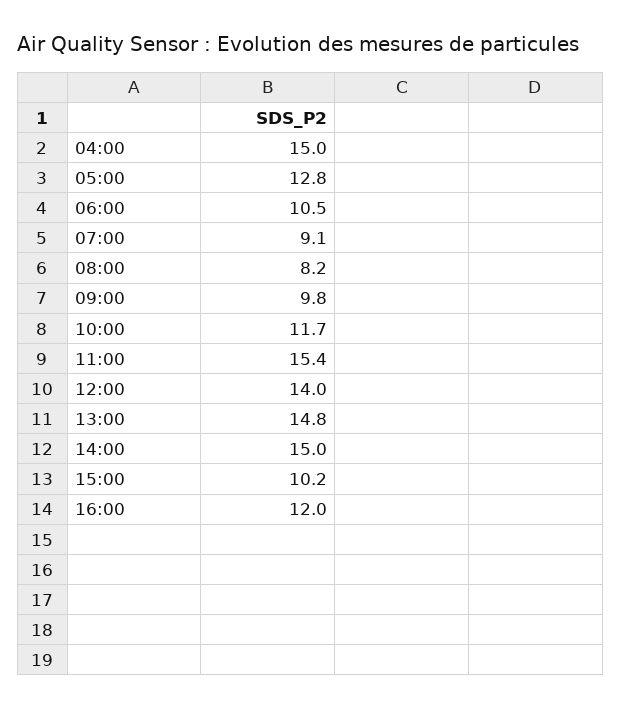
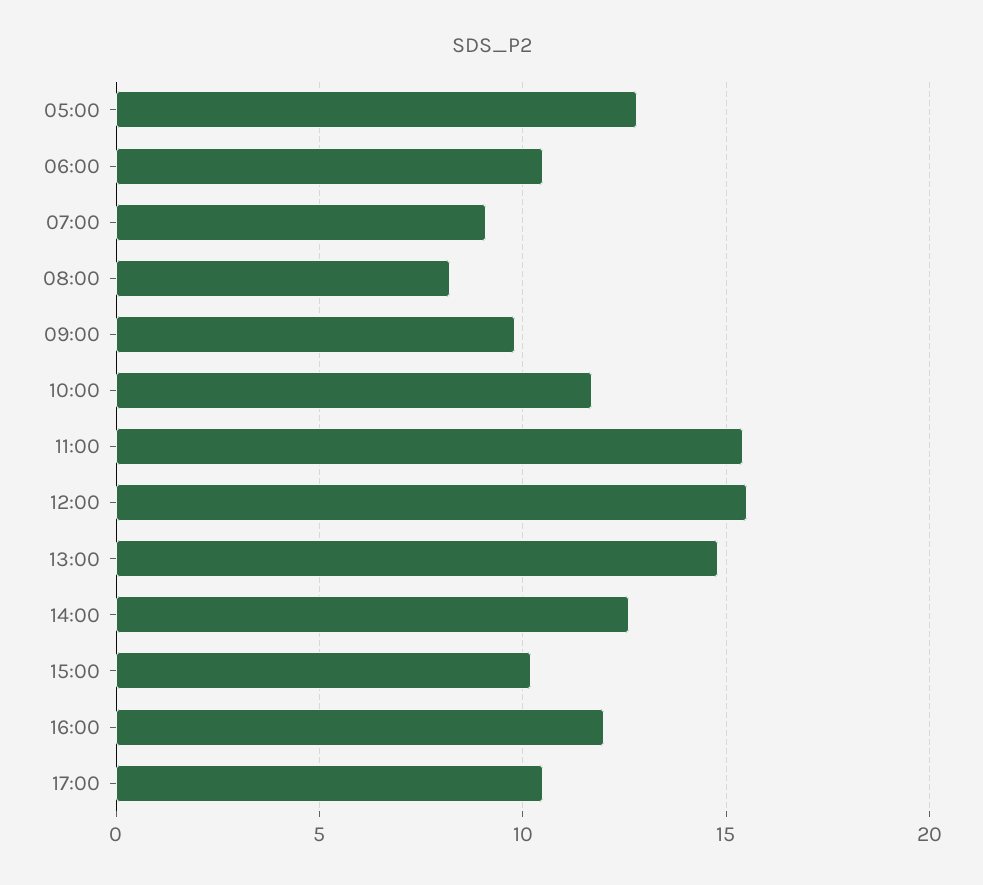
04:00: 15 -> none
12:00: 14 -> 15.5
14:00: 15 -> 12.5
17:00: none -> 10.5

